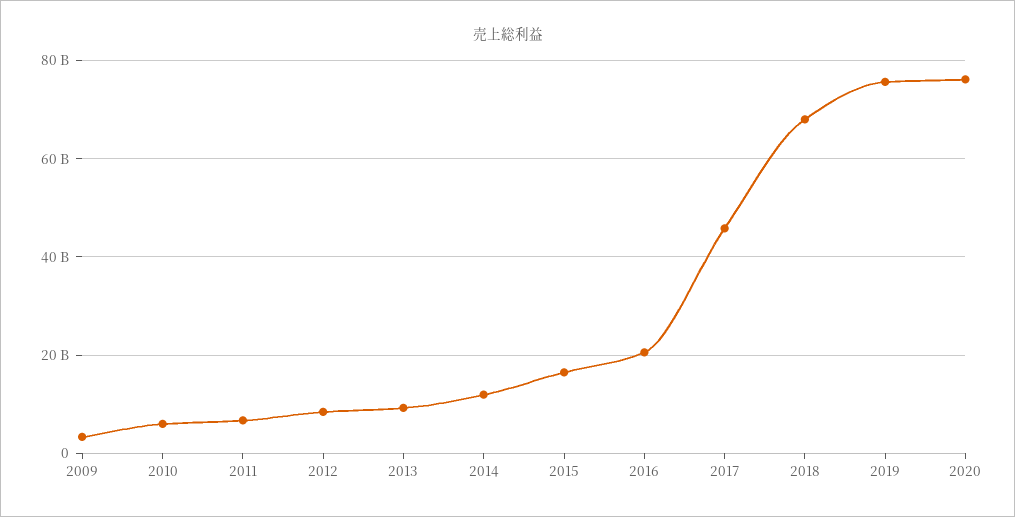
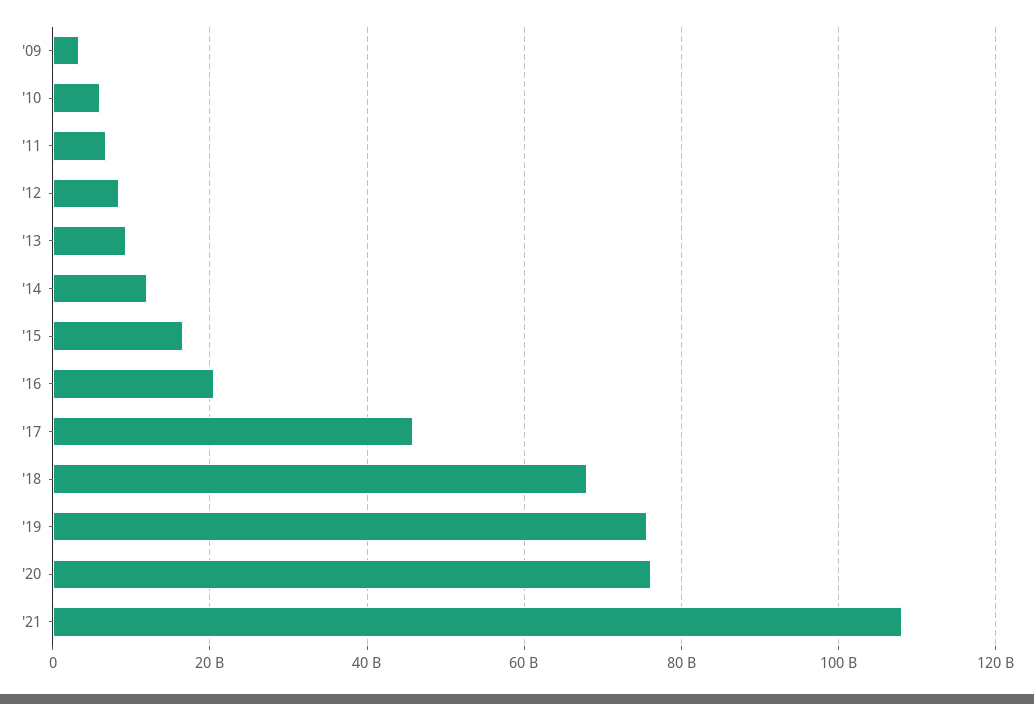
'21: none -> 108000000000

